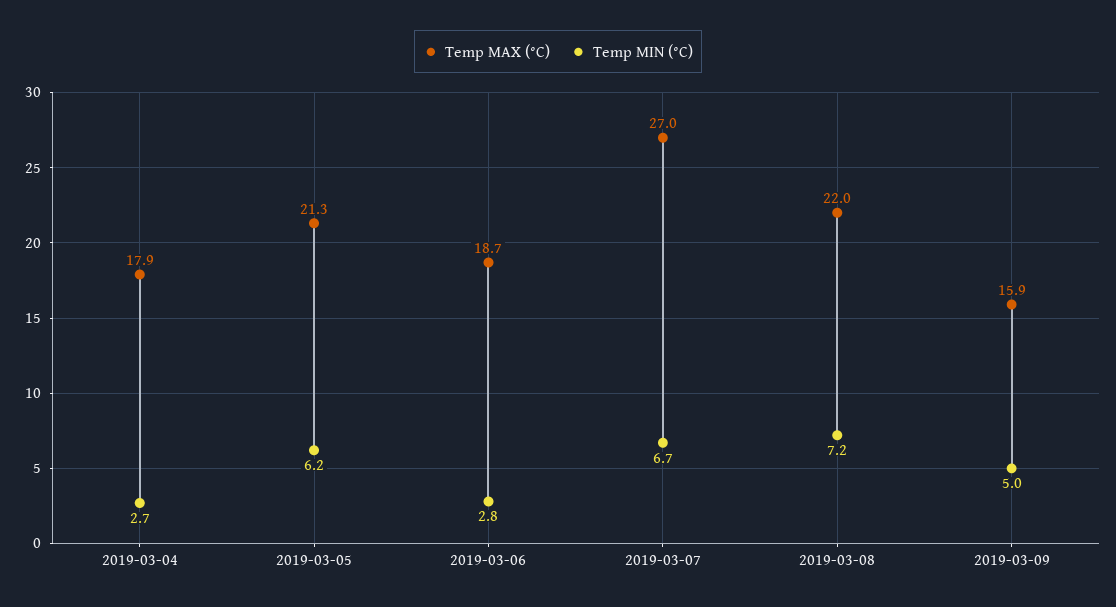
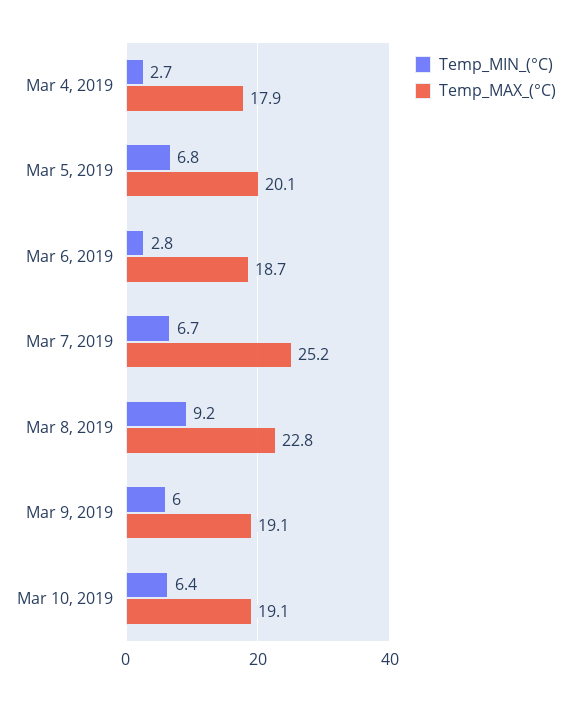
Temp MAX (°C), 2019-03-05: 21.3 -> 20.1
Temp MIN (°C), 2019-03-05: 6.2 -> 6.8
Temp MAX (°C), 2019-03-07: 27 -> 25.2
Temp MAX (°C), 2019-03-08: 22 -> 22.8
Temp MIN (°C), 2019-03-08: 7.2 -> 9.2
Temp MAX (°C), 2019-03-09: 15.9 -> 19.1
Temp MIN (°C), 2019-03-09: 5 -> 6
Temp MIN (°C), Mar 10, 2019: none -> 6.4
Temp MAX (°C), Mar 10, 2019: none -> 19.1

